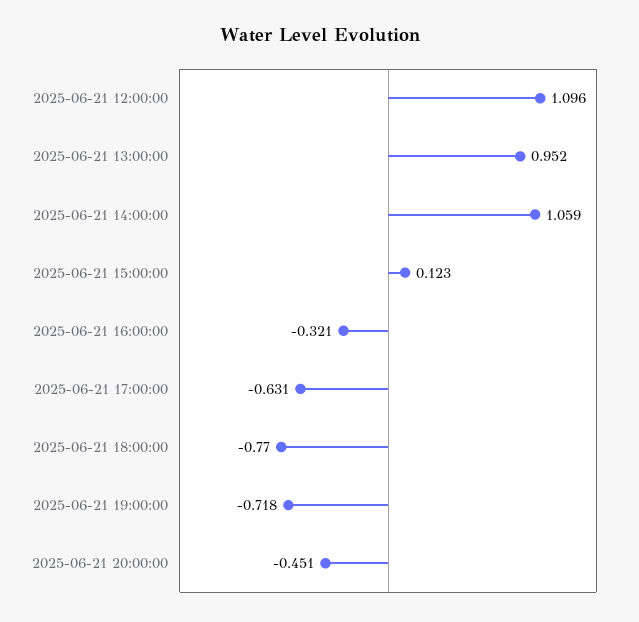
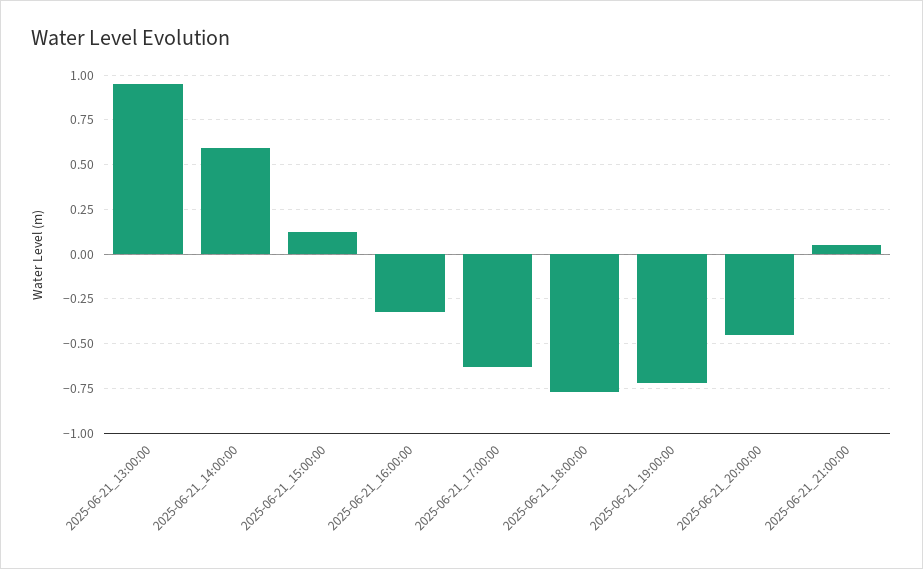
2025-06-21 12:00:00: 1.096 -> none
2025-06-21 14:00:00: 1.059 -> 0.6
2025-06-21_21:00:00: none -> 0.05

